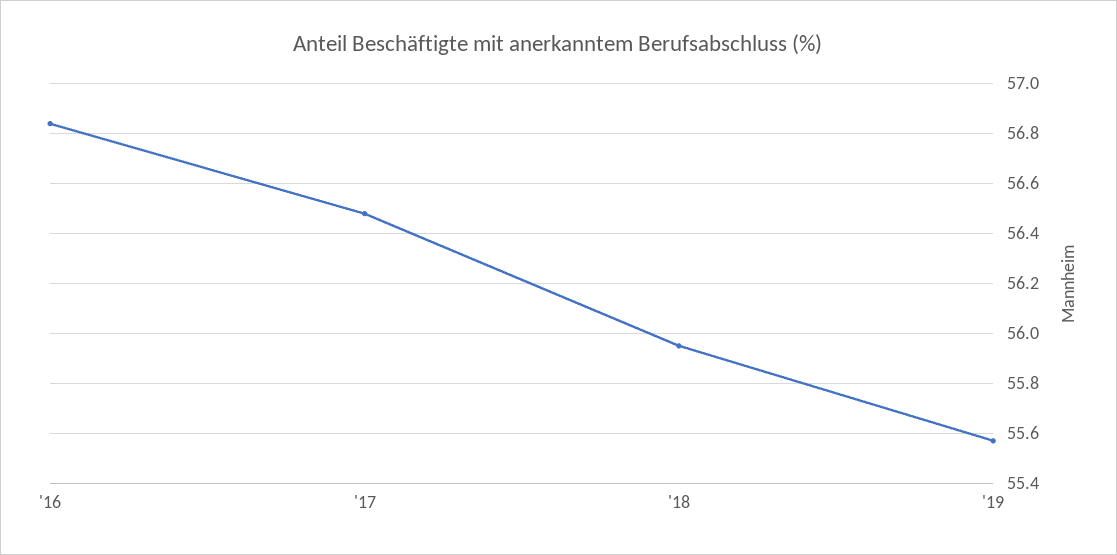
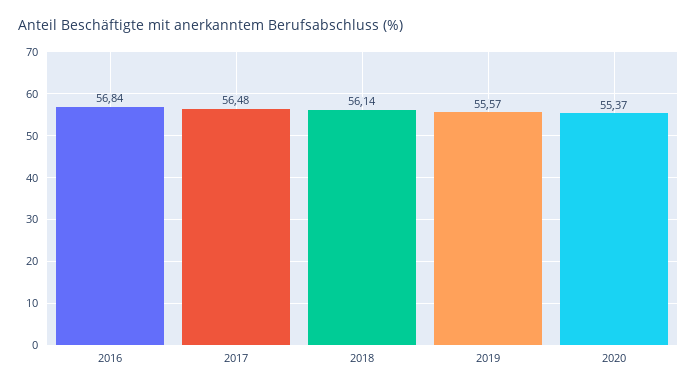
'18: 55.95 -> 56.14
2020: none -> 55.37

